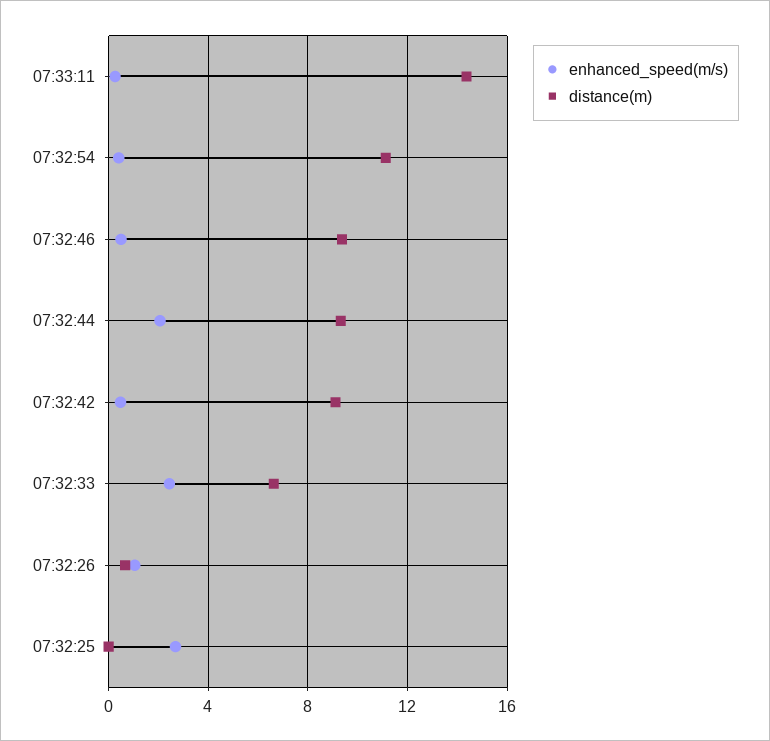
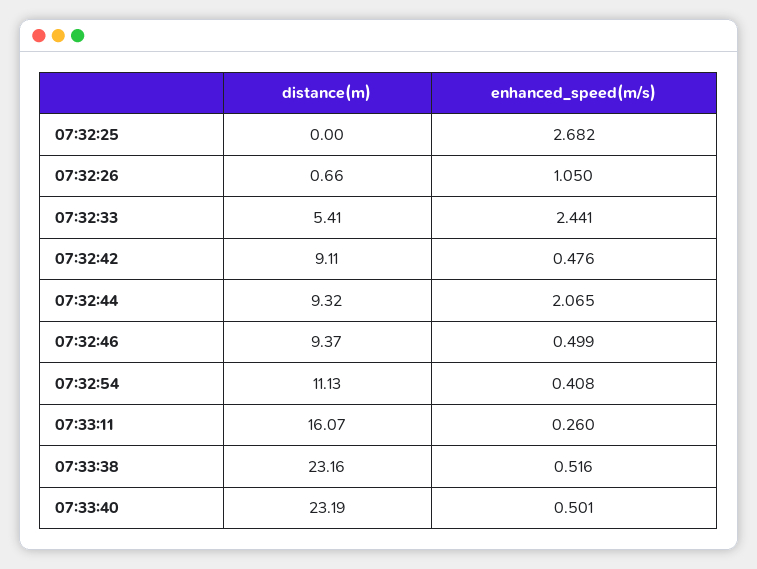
distance(m), 07:33:11: 14.5 -> 16.07
distance(m), 07:32:33: 6.5 -> 5.41
distance(m), 07:33:38: none -> 23.16
enhanced_speed(m/s), 07:33:38: none -> 0.516
distance(m), 07:33:40: none -> 23.19
enhanced_speed(m/s), 07:33:40: none -> 0.501

